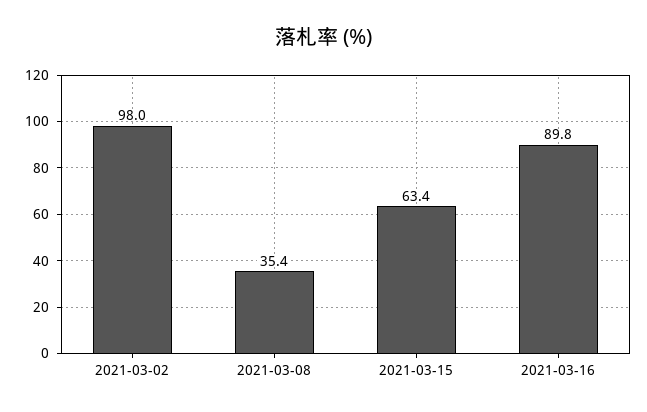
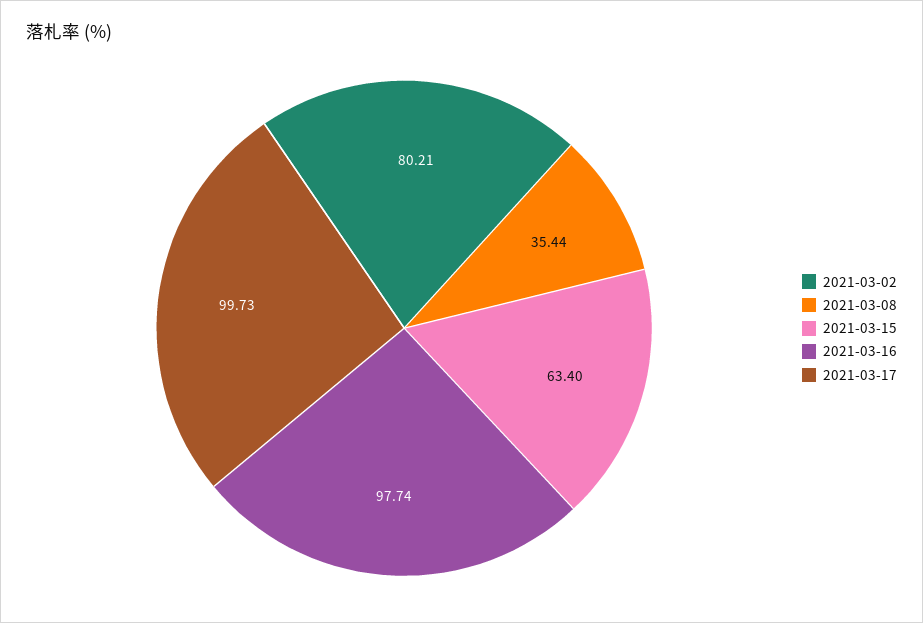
2021-03-02: 98 -> 80.21
2021-03-16: 89.8 -> 97.74
2021-03-17: none -> 99.73

